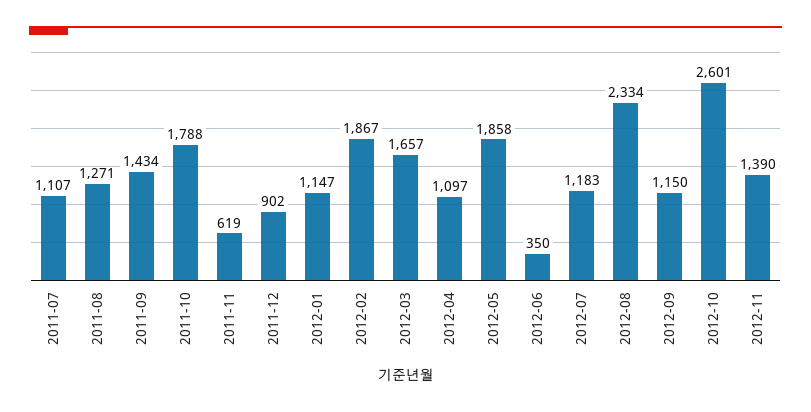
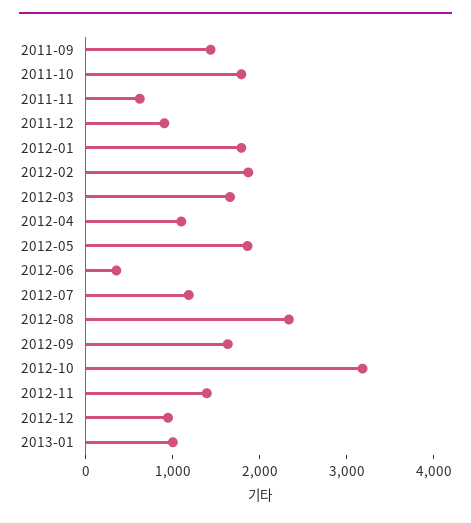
2011-07: 1107 -> none
2011-08: 1271 -> none
2012-01: 1147 -> 1800
2012-09: 1150 -> 1600
2012-10: 2601 -> 3200
2012-12: none -> 1000
2013-01: none -> 1000

